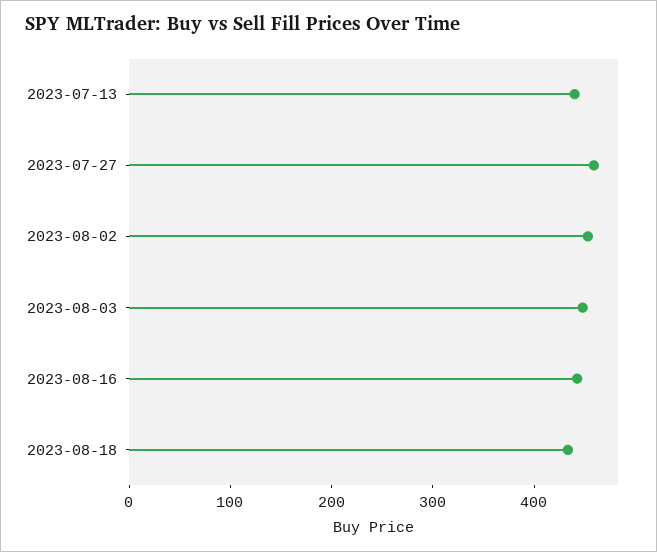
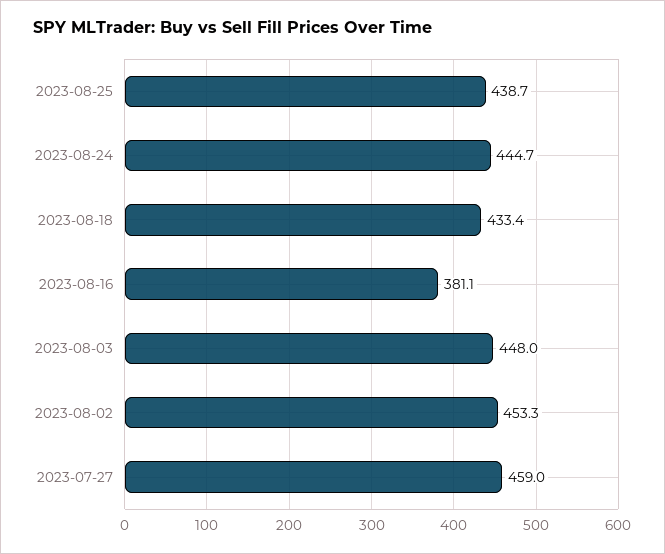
2023-07-13: 440 -> none
2023-08-16: 440 -> 381.1
2023-08-25: none -> 438.7
2023-08-24: none -> 444.7

